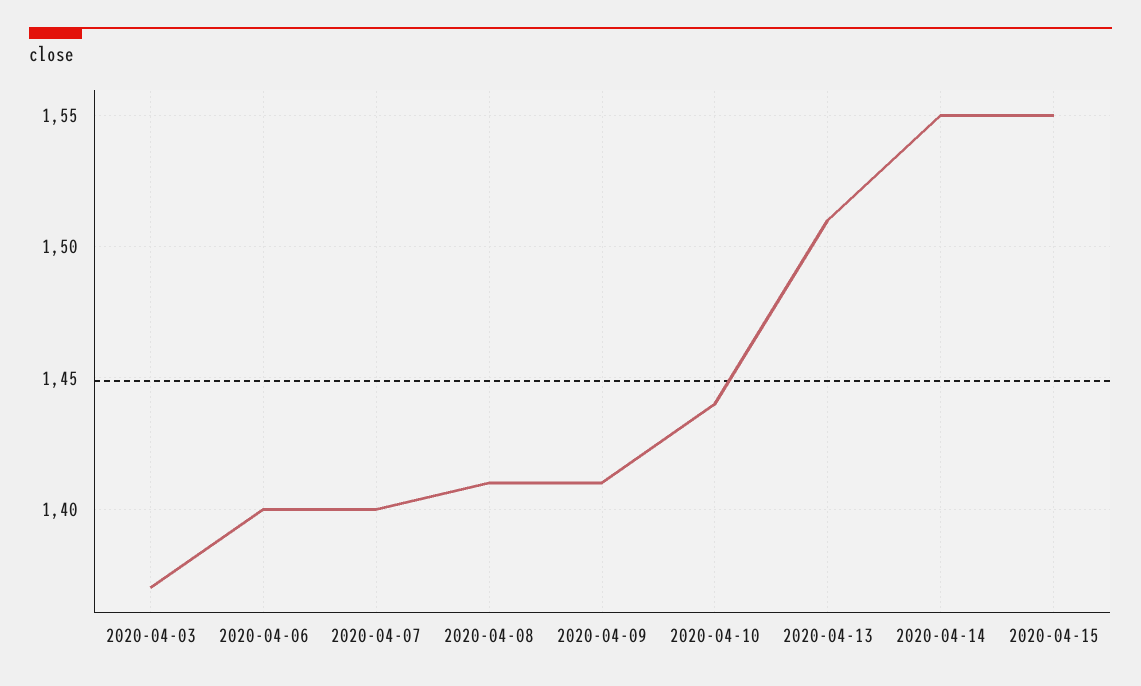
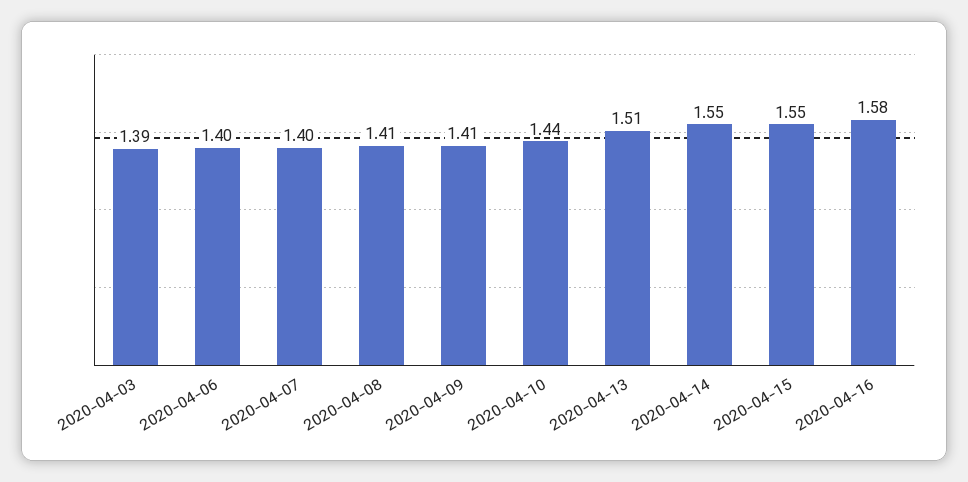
2020-04-03: 1.37 -> 1.39
2020-04-16: none -> 1.58

